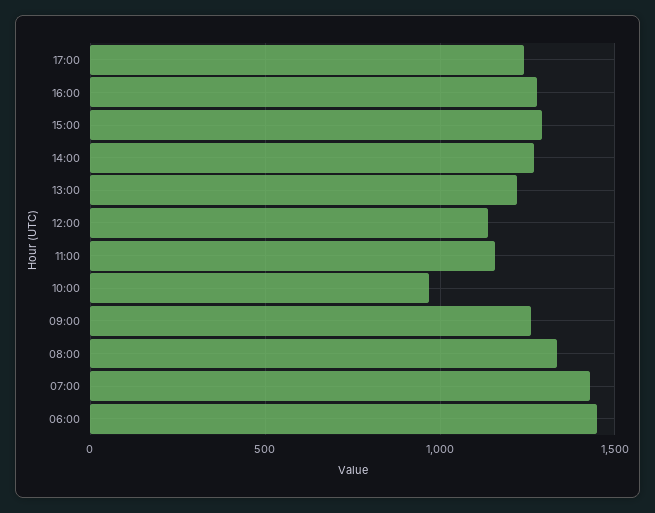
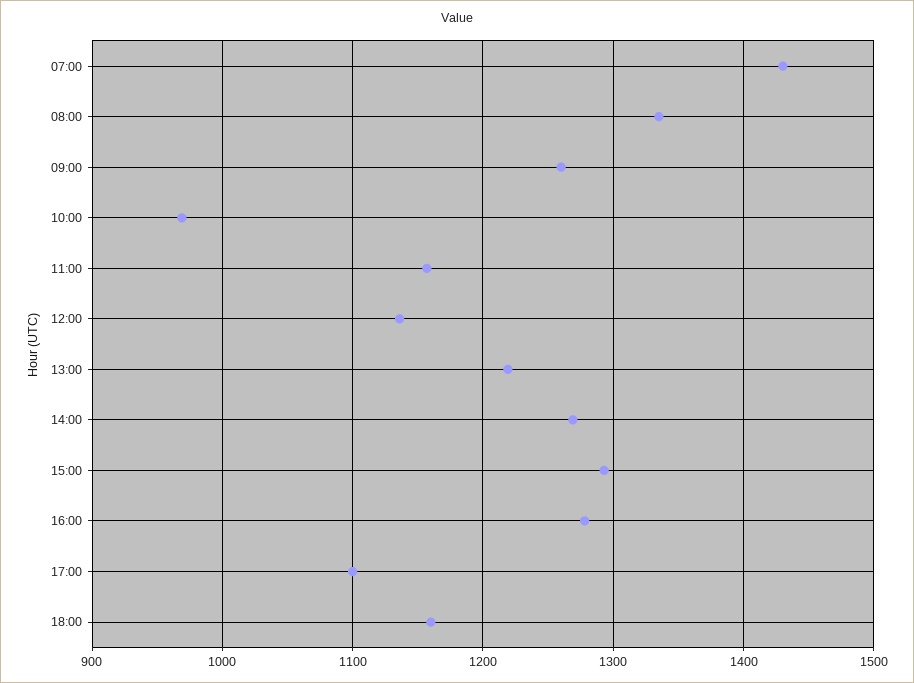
17:00: 1250 -> 1100
06:00: 1450 -> none
18:00: none -> 1160

